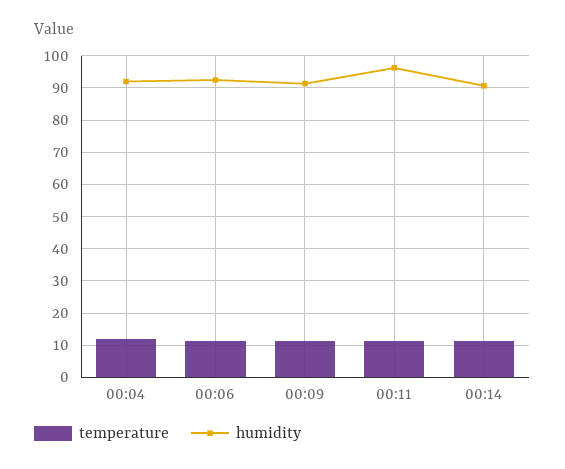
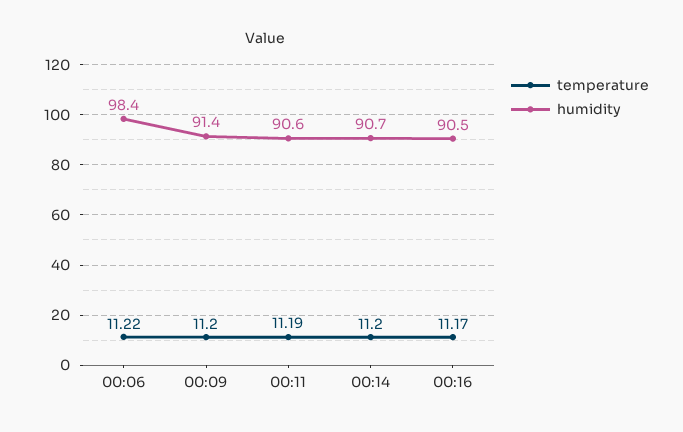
temperature, 00:04: 12 -> none
humidity, 00:04: 92 -> none
humidity, 00:06: 92 -> 98.4
humidity, 00:11: 96 -> 90.6
temperature, 00:16: none -> 11.17
humidity, 00:16: none -> 90.5

